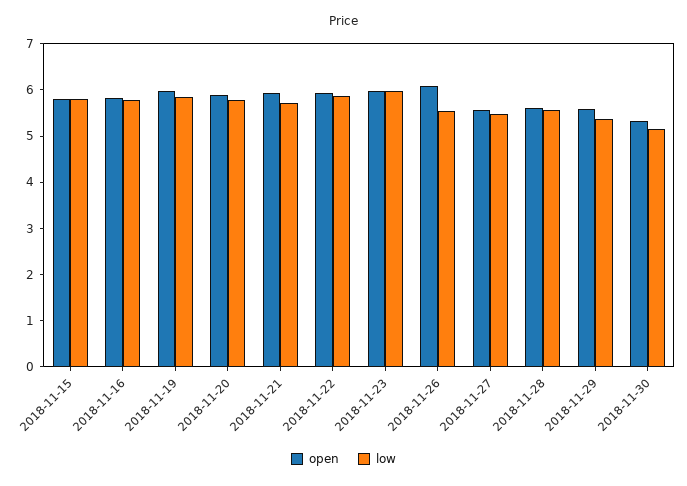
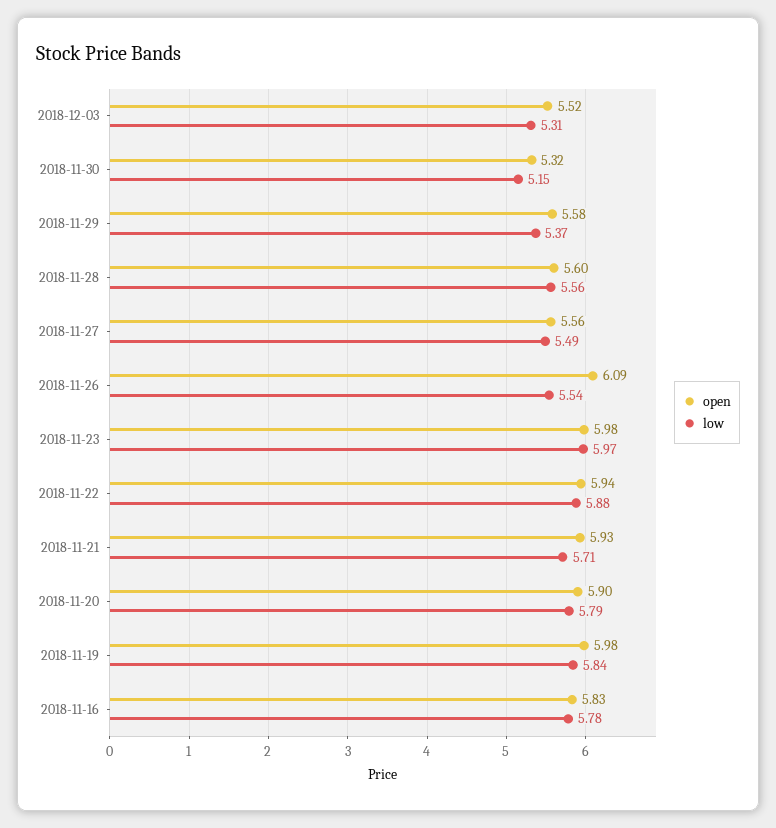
open, 2018-11-15: 5.8 -> none
low, 2018-11-15: 5.8 -> none
open, 2018-12-03: none -> 5.52
low, 2018-12-03: none -> 5.31

